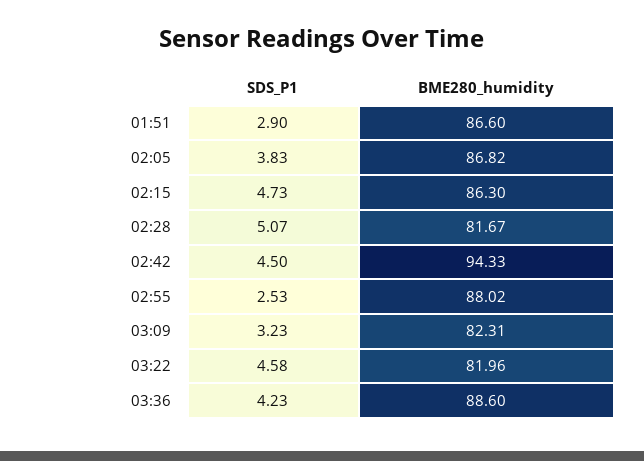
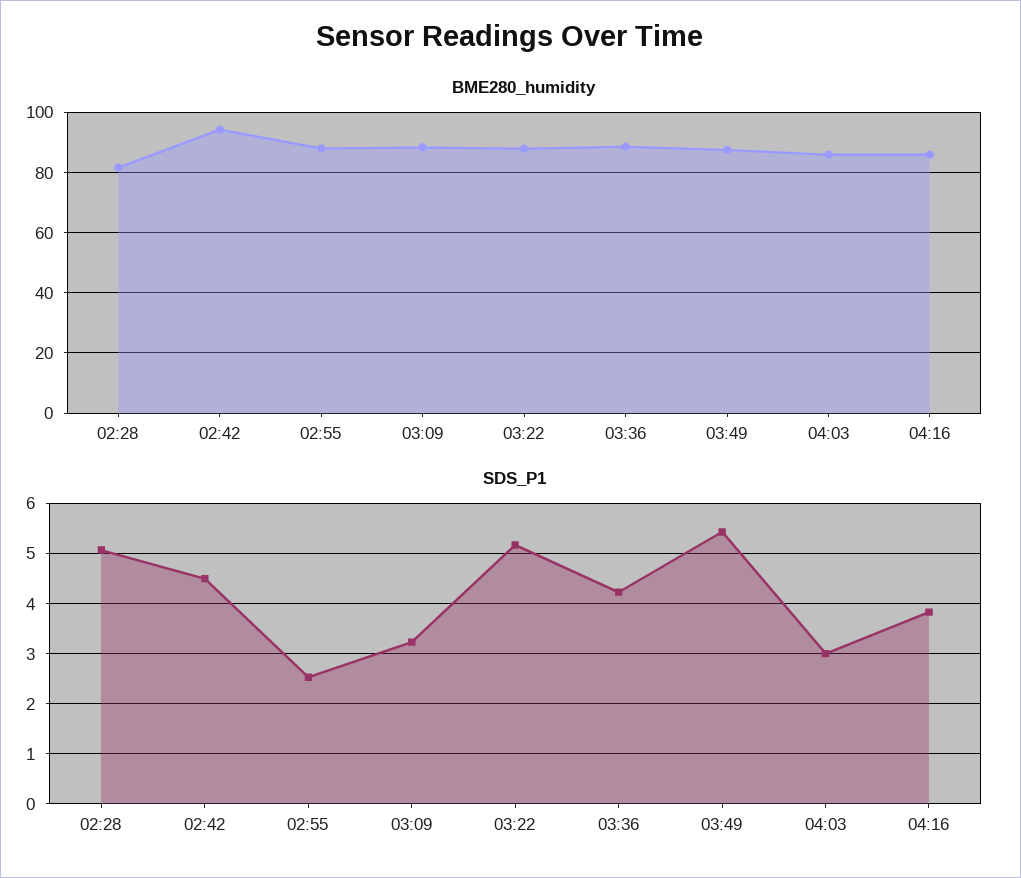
SDS_P1, 01:51: 2.9 -> none
BME280_humidity, 01:51: 86.6 -> none
SDS_P1, 02:05: 3.83 -> none
BME280_humidity, 02:05: 86.82 -> none
SDS_P1, 02:15: 4.73 -> none
BME280_humidity, 02:15: 86.3 -> none
BME280_humidity, 03:09: 82.31 -> 88
SDS_P1, 03:22: 4.58 -> 5.2
BME280_humidity, 03:22: 81.96 -> 88
BME280_humidity, 03:49: none -> 88
BME280_humidity, 04:03: none -> 86
BME280_humidity, 04:16: none -> 86
SDS_P1, 03:49: none -> 5.4
SDS_P1, 04:03: none -> 3
SDS_P1, 04:16: none -> 3.8

